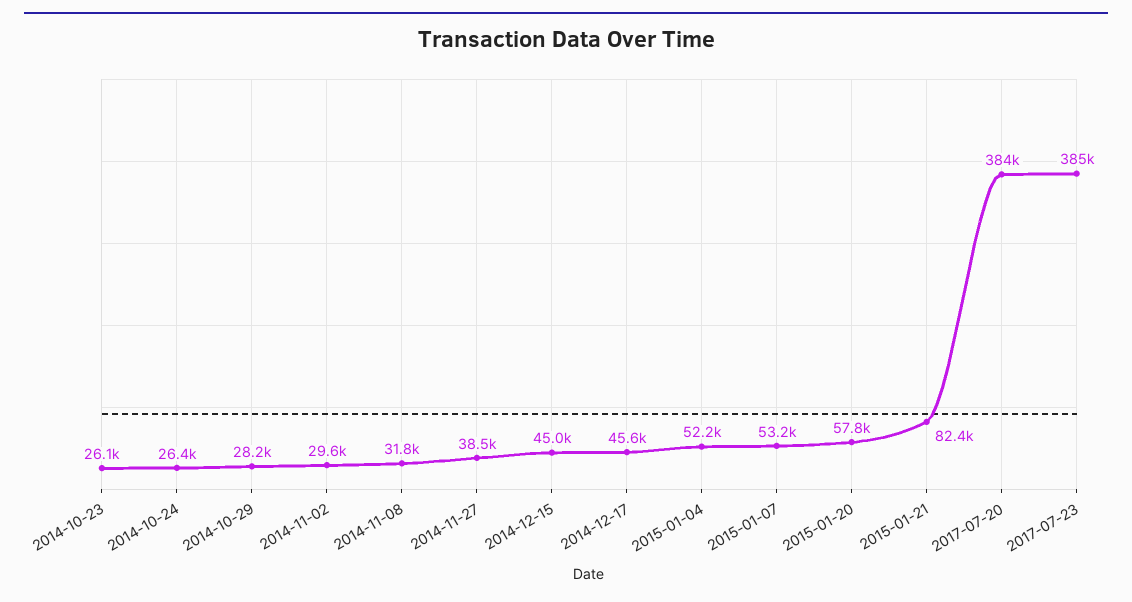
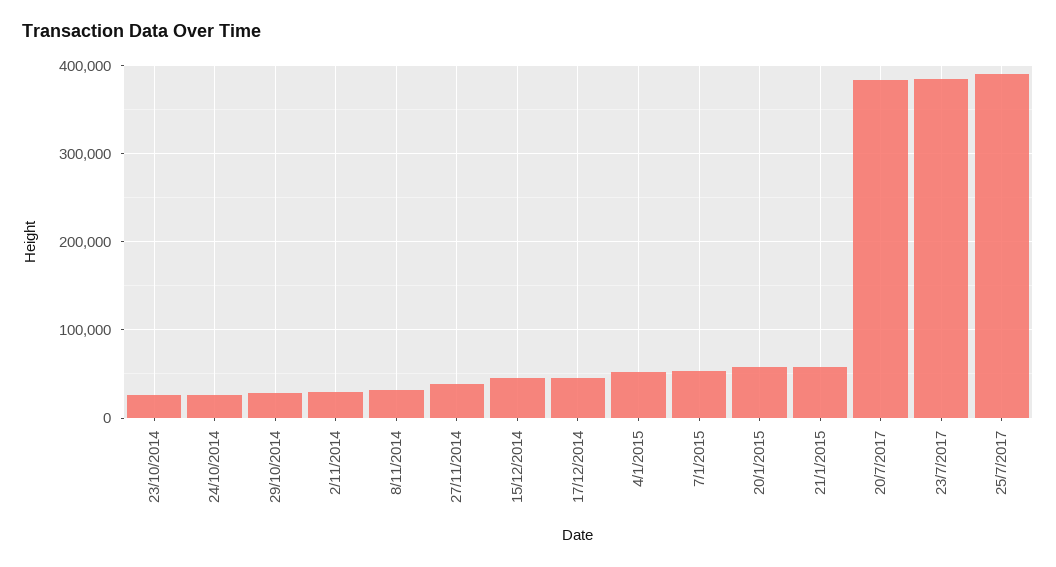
2015-01-21: 82400 -> 60000
25/7/2017: none -> 390000

